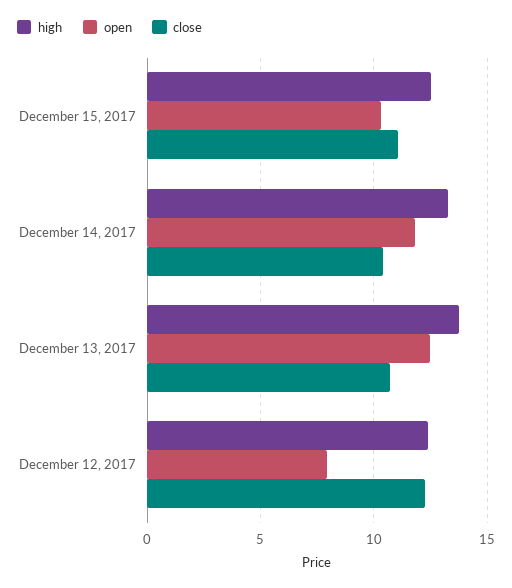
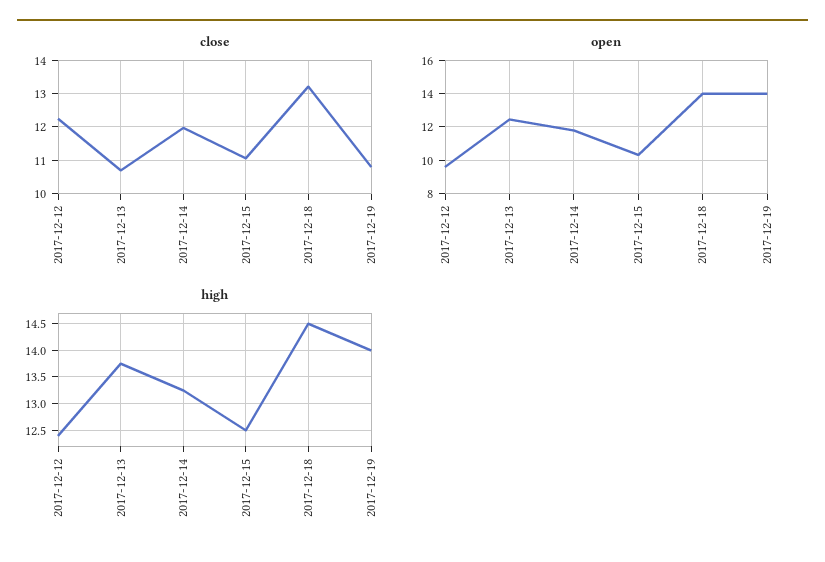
close, December 14, 2017: 10.5 -> 12
open, December 12, 2017: 8 -> 9.5
close, 2017-12-18: none -> 13.2
close, 2017-12-19: none -> 10.8
open, 2017-12-18: none -> 14
open, 2017-12-19: none -> 14
high, 2017-12-18: none -> 14.5
high, 2017-12-19: none -> 14

